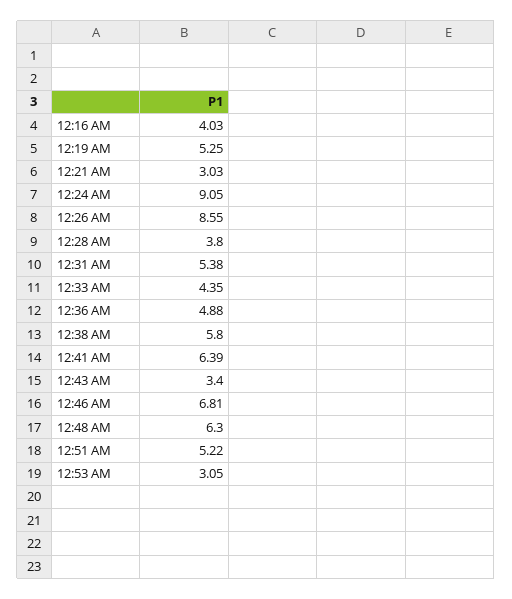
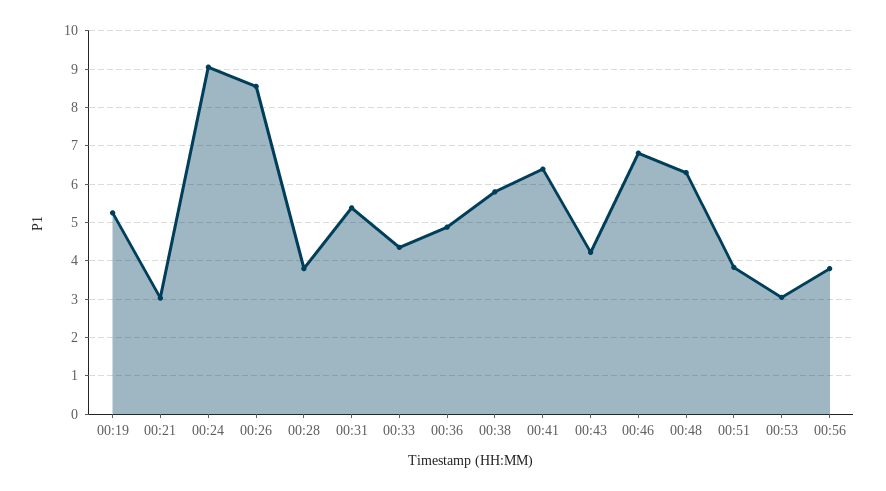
12:16 AM: 4.03 -> none
12:43 AM: 3.4 -> 4.2
12:51 AM: 5.22 -> 3.8
00:56: none -> 3.8

